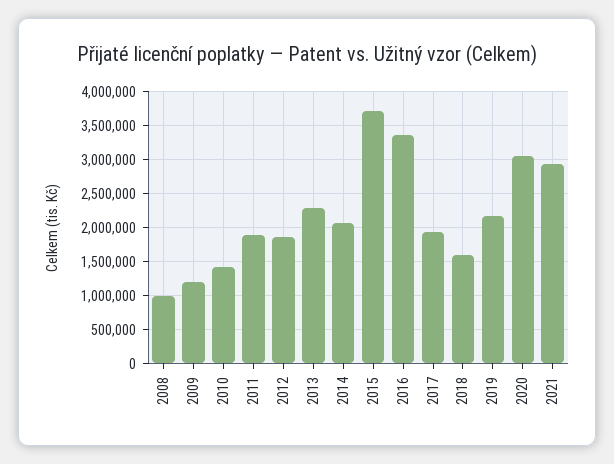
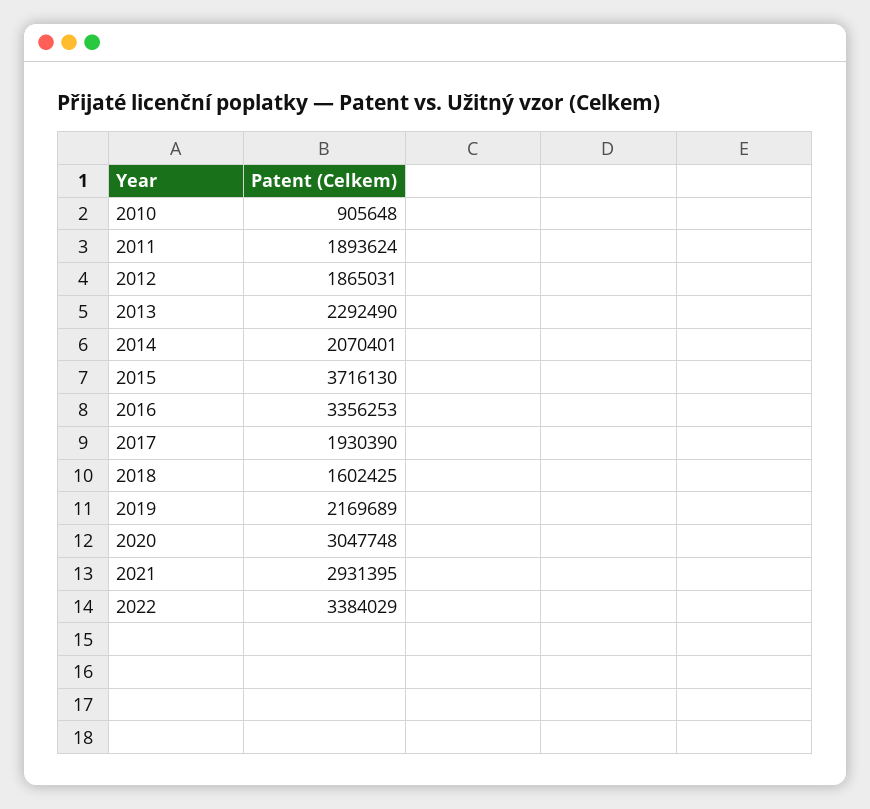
2008: 1000000 -> none
2009: 1200000 -> none
2010: 1400000 -> 905648
2022: none -> 3384029

